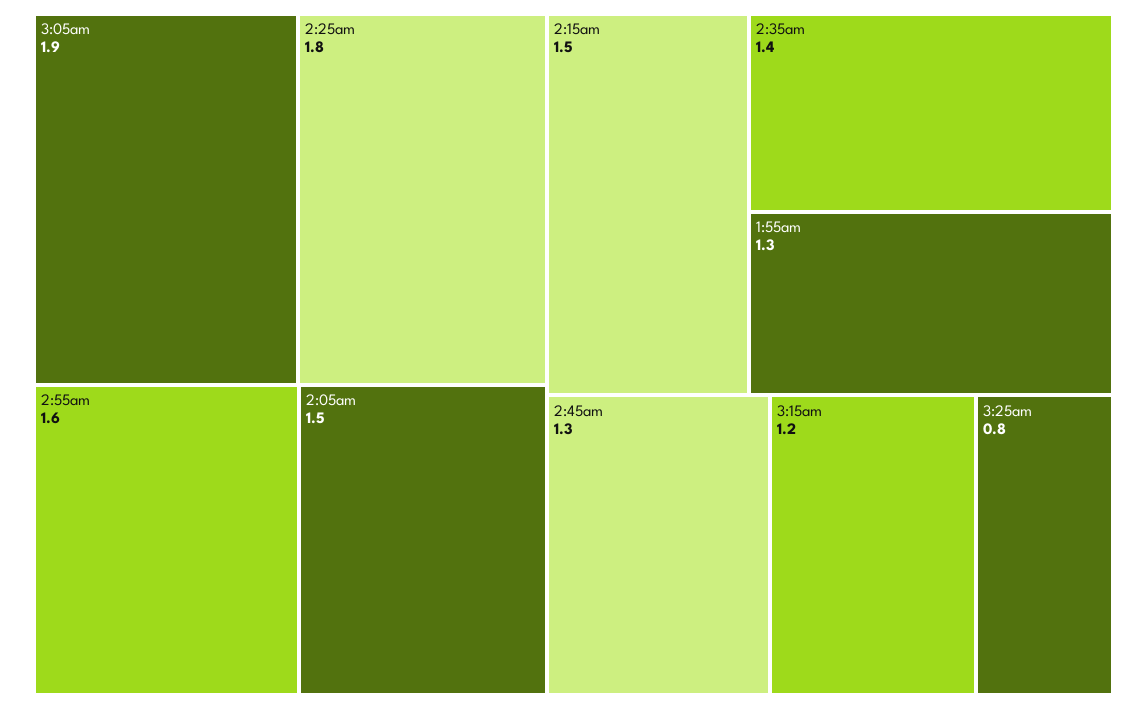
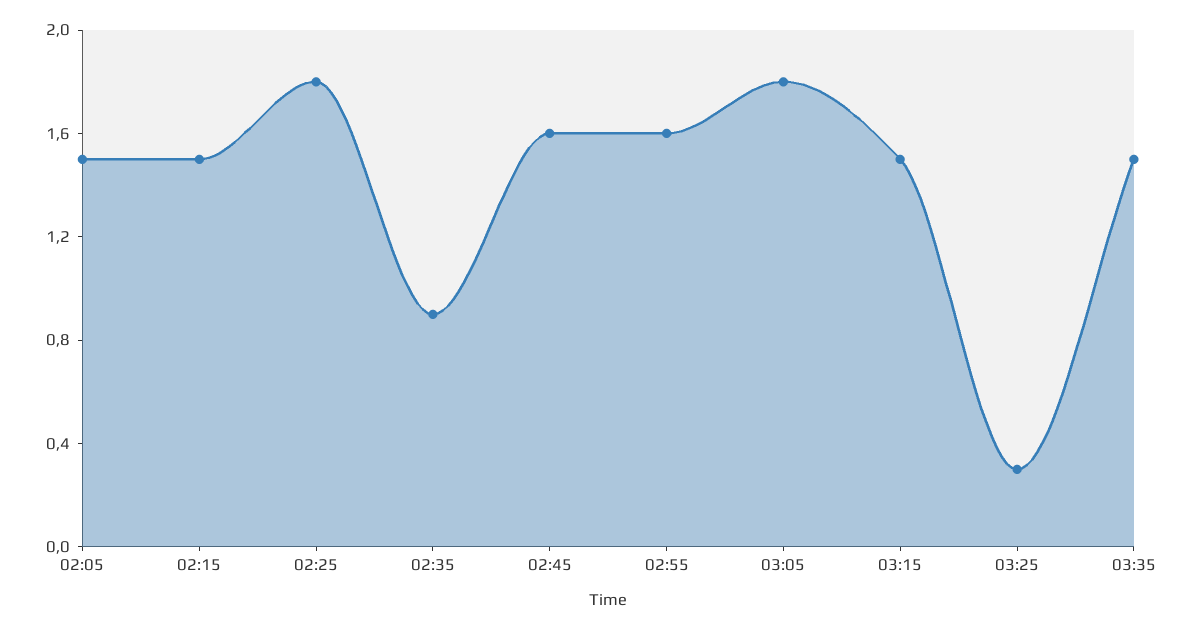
3:05am: 1.9 -> 1.8
2:35am: 1.4 -> 0.9
1:55am: 1.3 -> none
2:45am: 1.3 -> 1.6
3:15am: 1.2 -> 1.5
3:25am: 0.8 -> 0.3
03:35: none -> 1.5

